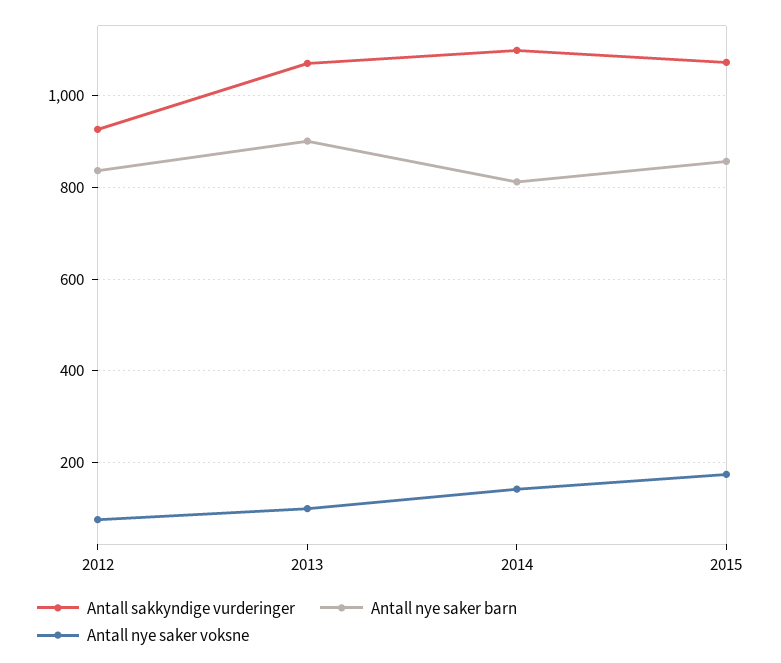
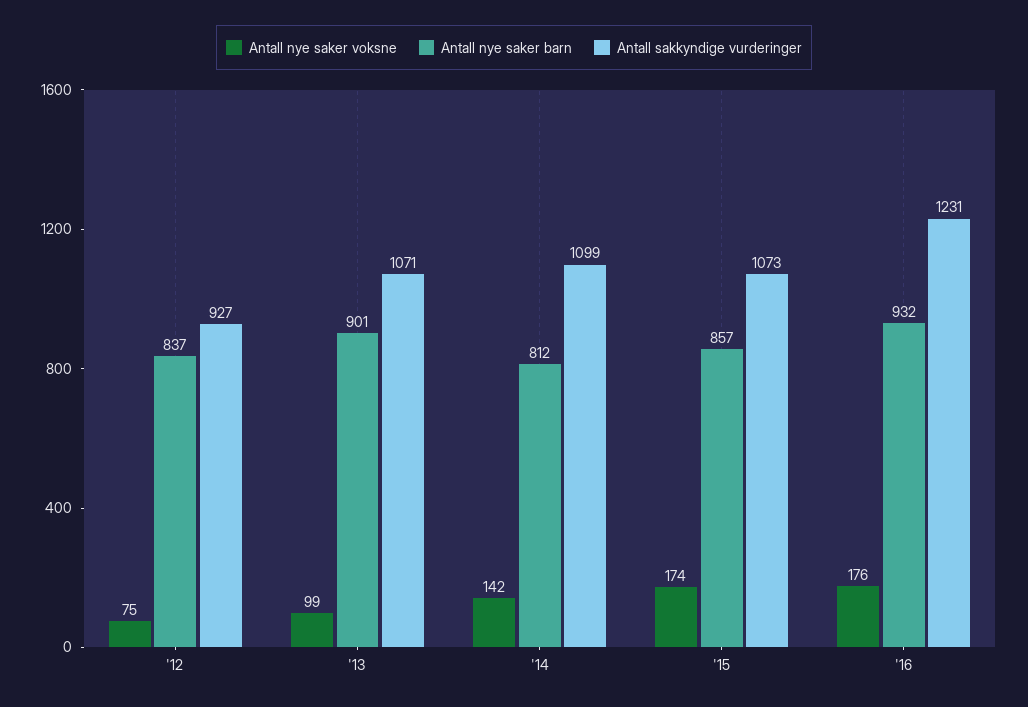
Antall nye saker voksne, '16: none -> 176
Antall nye saker barn, '16: none -> 932
Antall sakkyndige vurderinger, '16: none -> 1231

